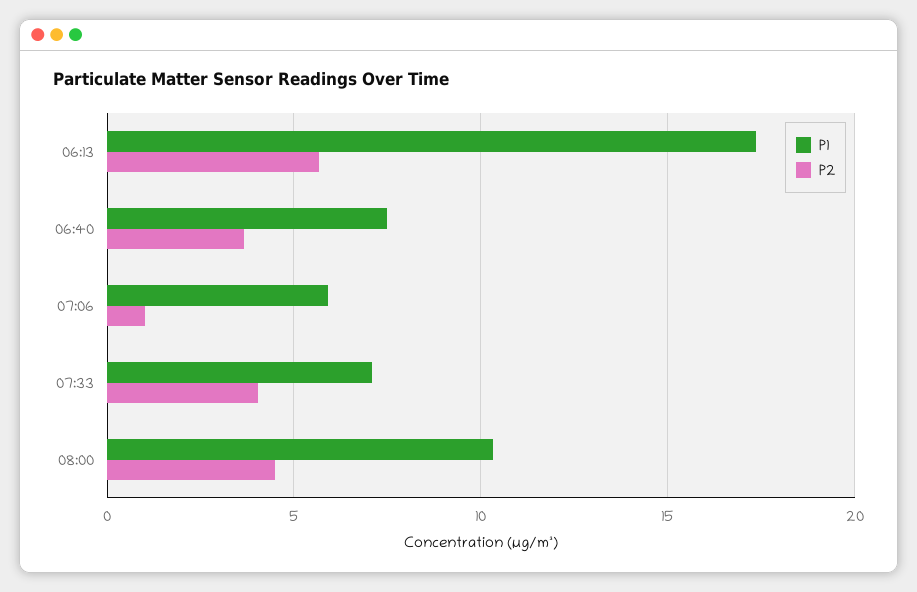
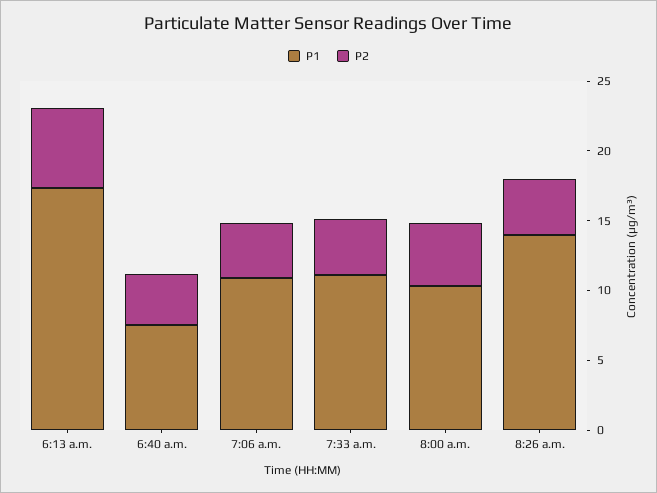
P1, 07:06: 6 -> 11
P2, 07:06: 1 -> 4
P1, 07:33: 7 -> 11
P1, 8:26 a.m.: none -> 14
P2, 8:26 a.m.: none -> 4

